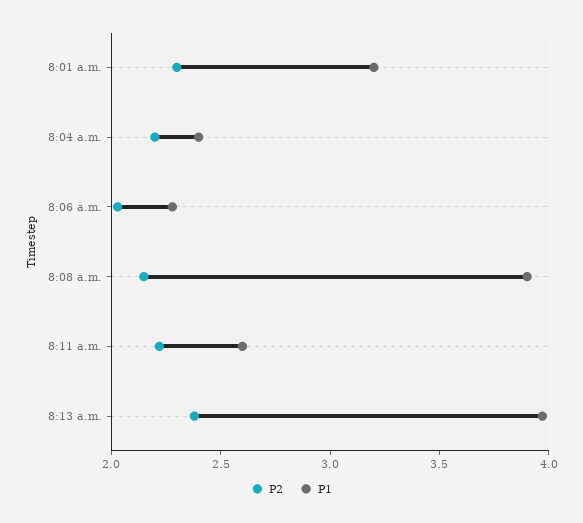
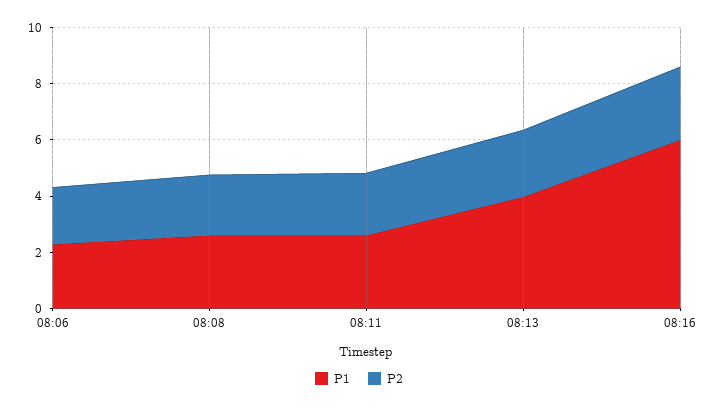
P2, 8:01 a.m.: 2.3 -> none
P1, 8:01 a.m.: 3.2 -> none
P2, 8:04 a.m.: 2.2 -> none
P1, 8:04 a.m.: 2.4 -> none
P1, 8:08 a.m.: 3.9 -> 2.5
P1, 08:16: none -> 6
P2, 08:16: none -> 2.5

